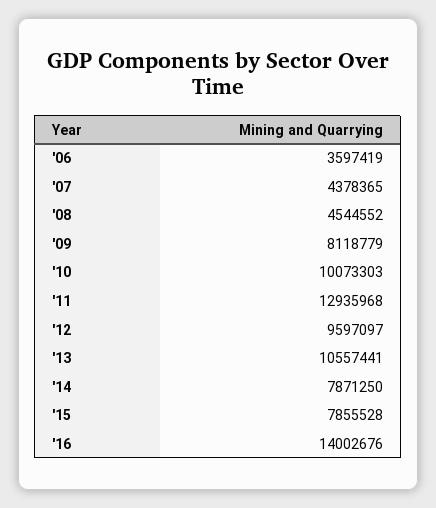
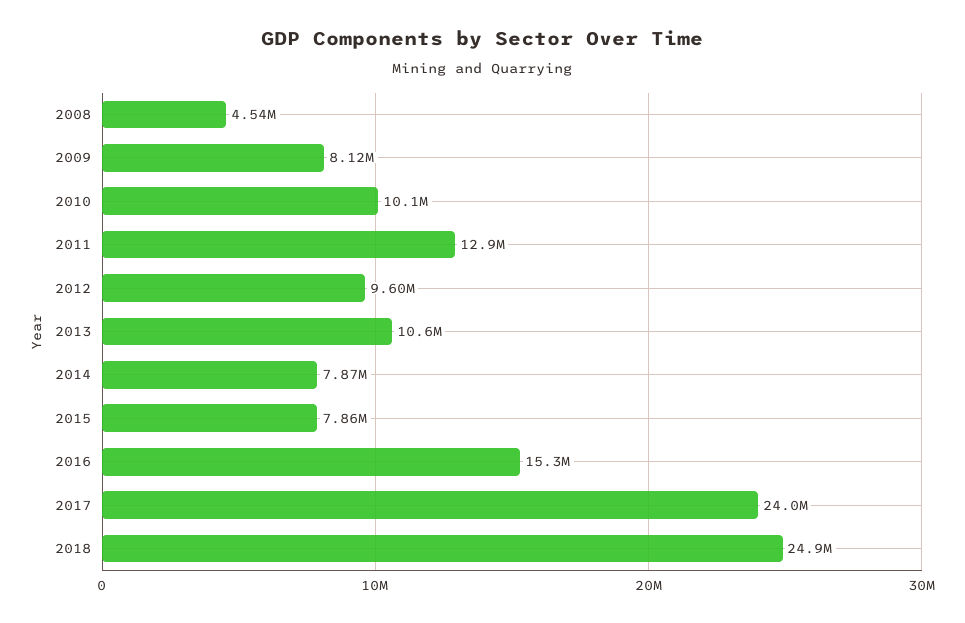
'06: 3597419 -> none
'07: 4378365 -> none
'16: 14002676 -> 15300000
2017: none -> 24000000
2018: none -> 24900000

